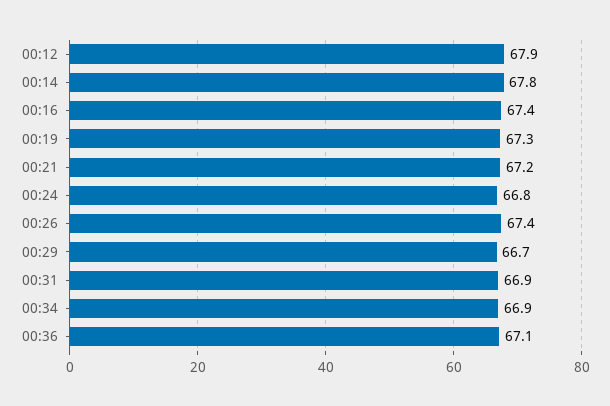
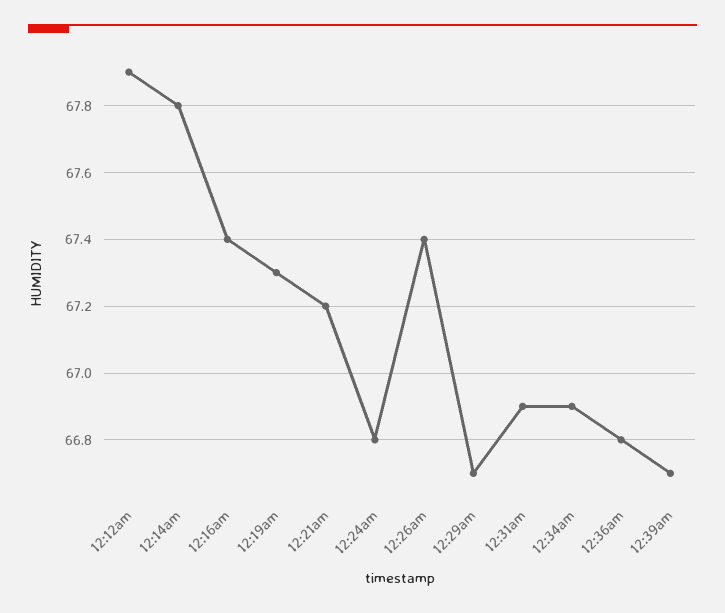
00:36: 67.1 -> 66.8
12:39am: none -> 66.7

